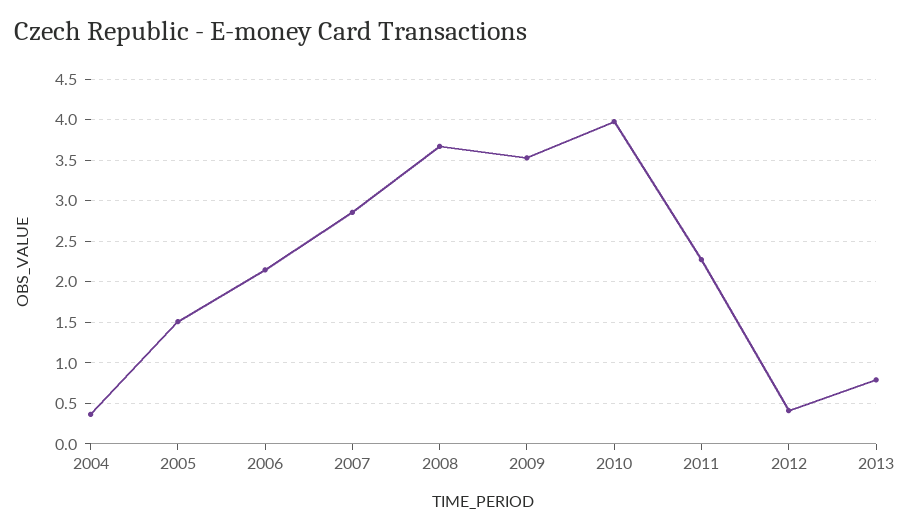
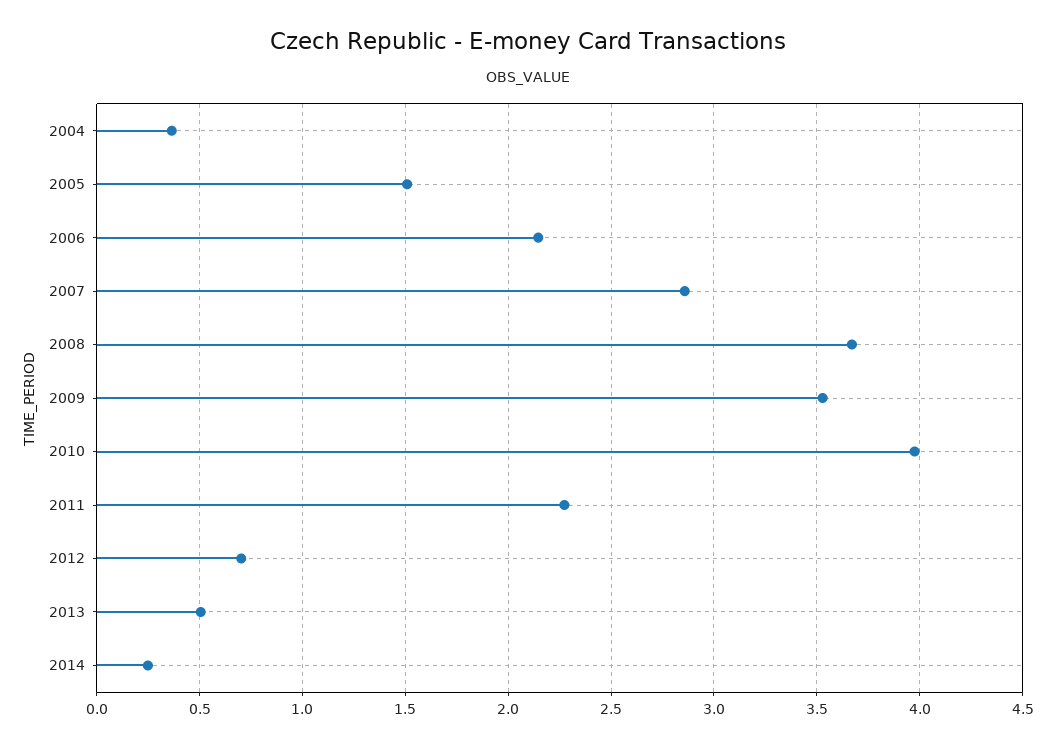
2012: 0.4 -> 0.7
2013: 0.8 -> 0.5
2014: none -> 0.25

